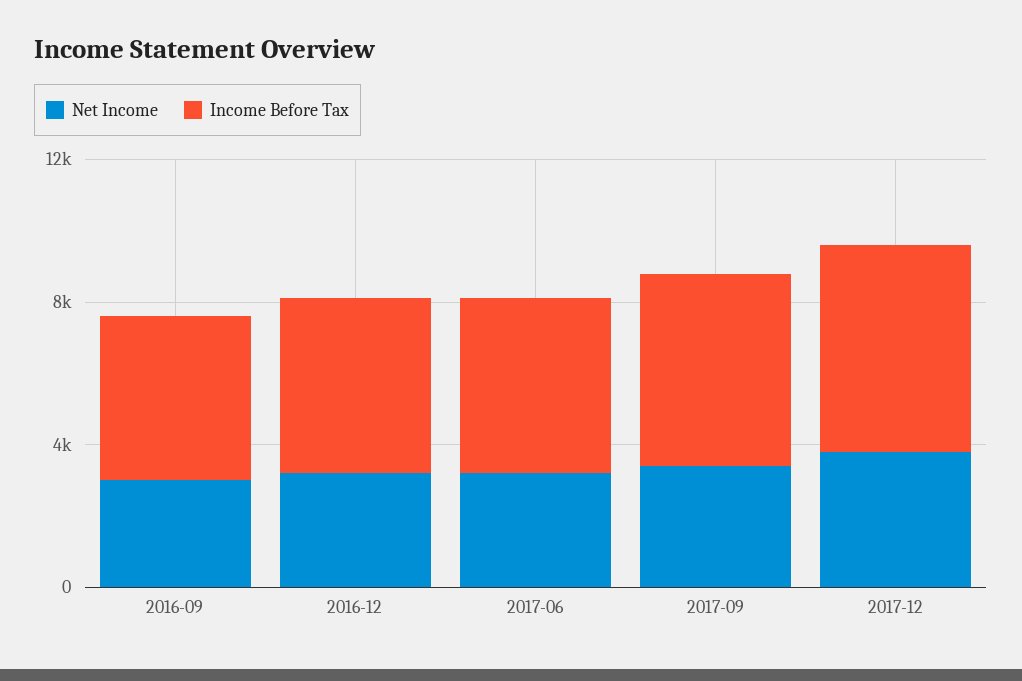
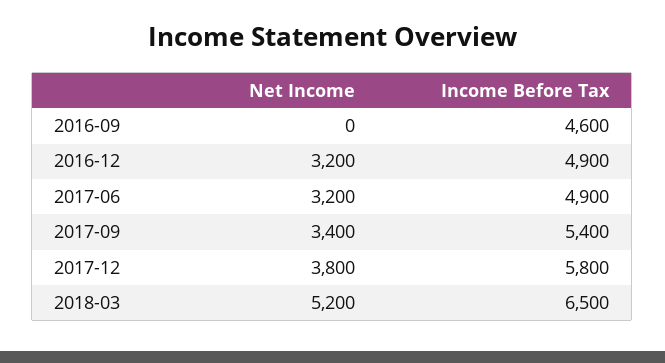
Net Income, 2016-09: 3000 -> 0
Net Income, 2018-03: none -> 5200
Income Before Tax, 2018-03: none -> 6500

